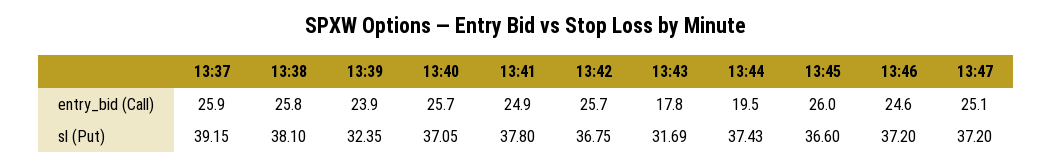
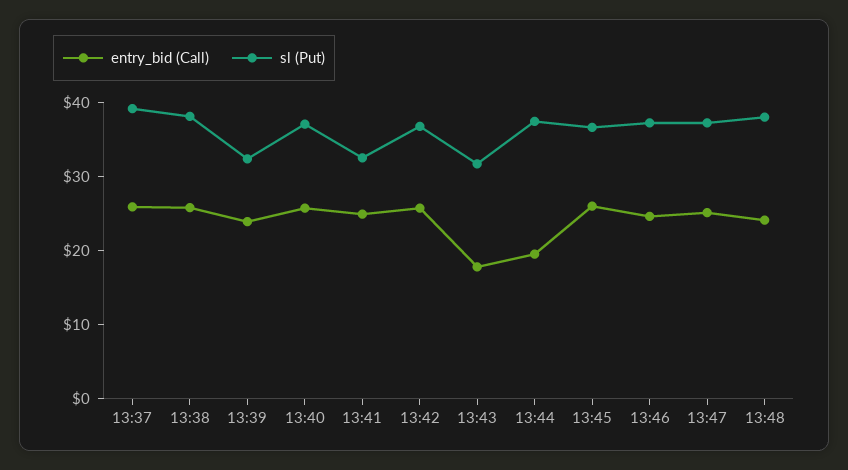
sl (Put), 13:41: 37.8 -> 32
entry_bid (Call), 13:48: none -> 24
sl (Put), 13:48: none -> 38

